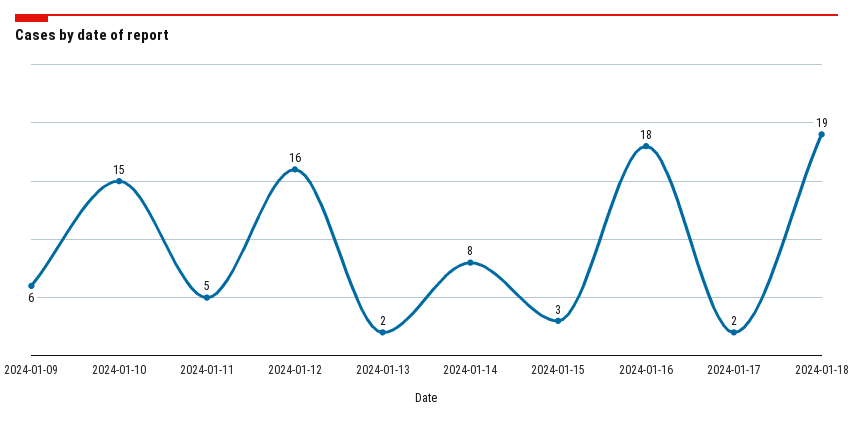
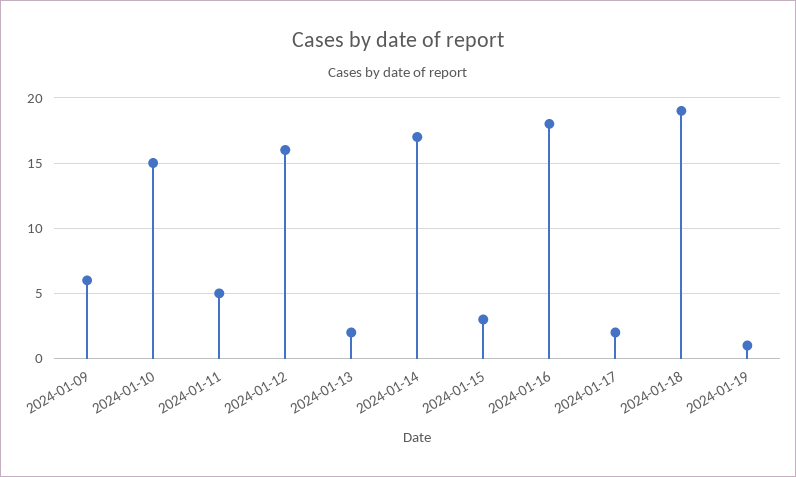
2024-01-14: 8 -> 17
2024-01-19: none -> 1

